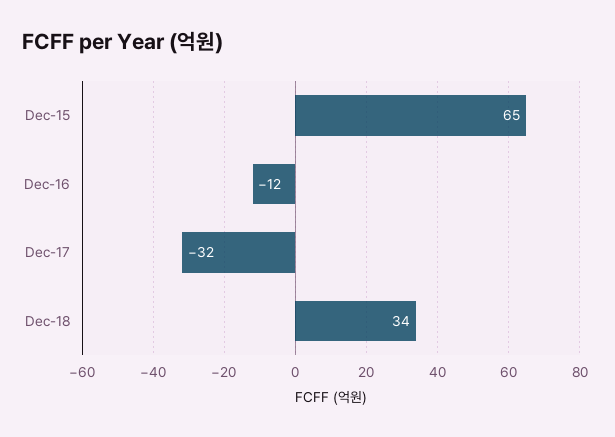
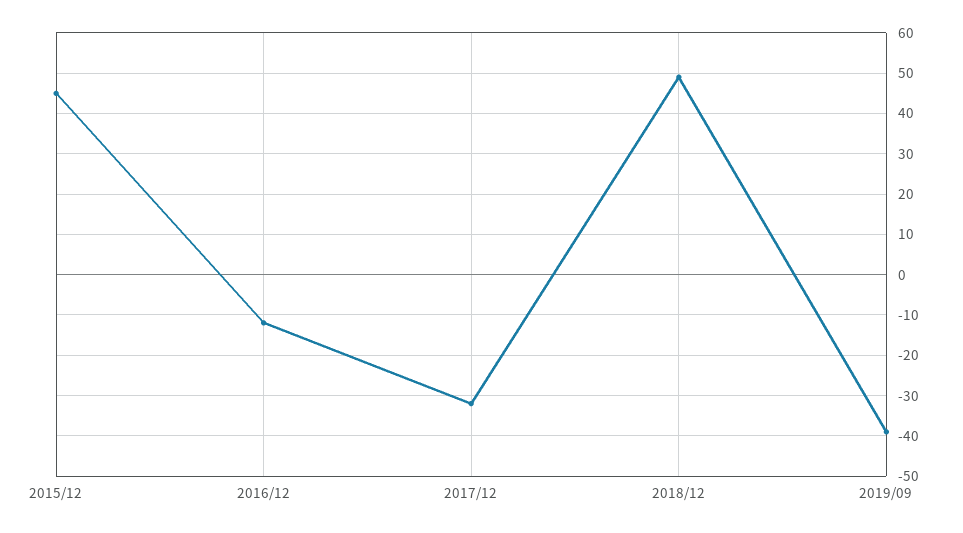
Dec-15: 65 -> 45
Dec-18: 34 -> 50
2019/09: none -> -40

